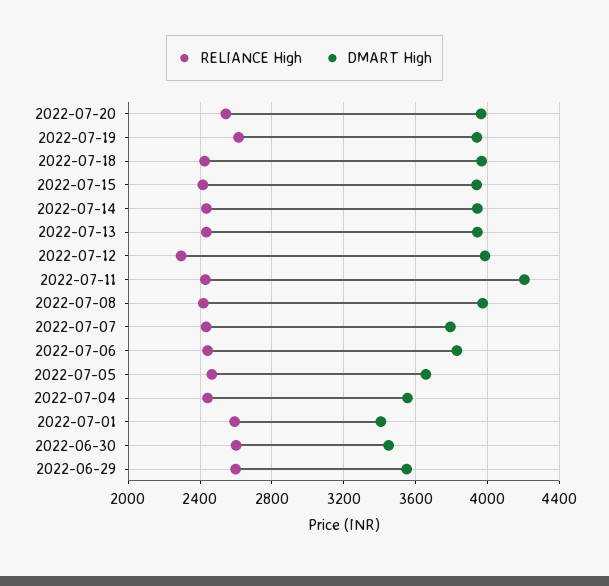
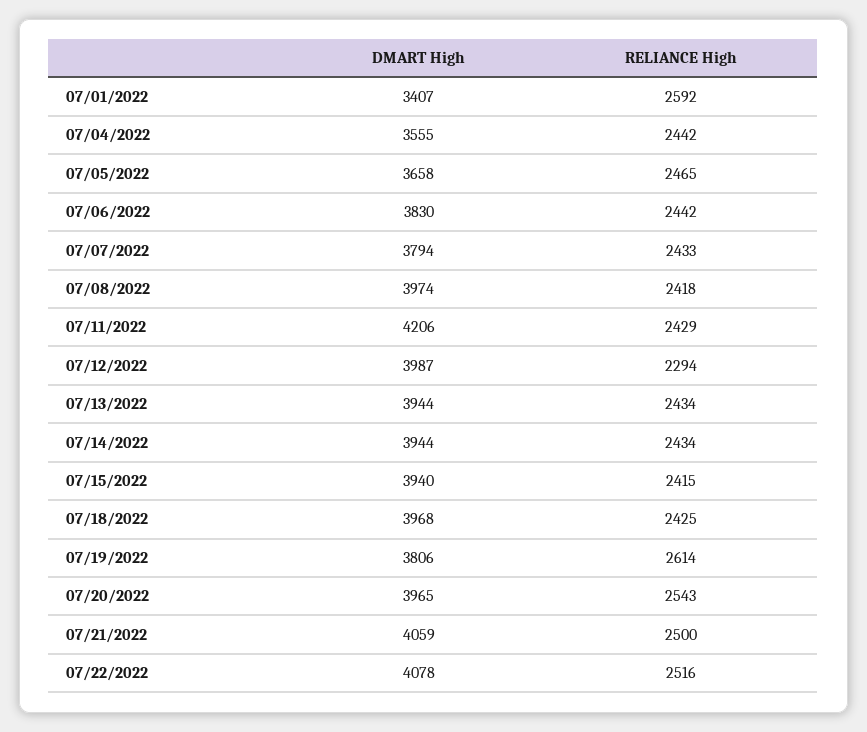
DMART High, 2022-07-19: 3950 -> 3806
RELIANCE High, 2022-06-30: 2600 -> none
DMART High, 2022-06-30: 3450 -> none
RELIANCE High, 2022-06-29: 2600 -> none
DMART High, 2022-06-29: 3550 -> none
DMART High, 07/21/2022: none -> 4059
RELIANCE High, 07/21/2022: none -> 2500
DMART High, 07/22/2022: none -> 4078
RELIANCE High, 07/22/2022: none -> 2516

